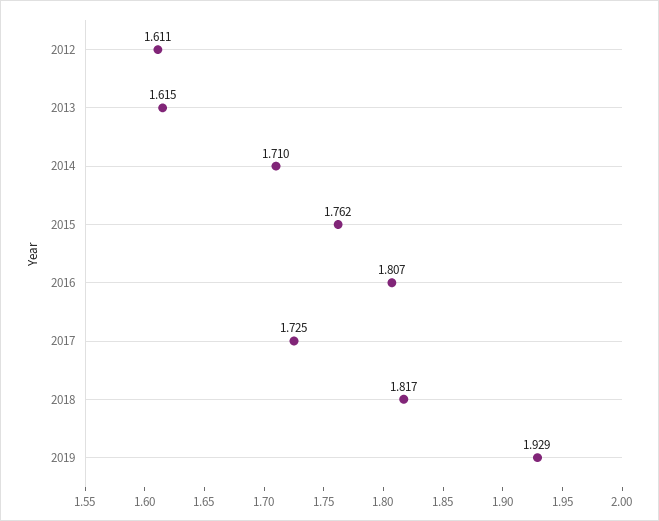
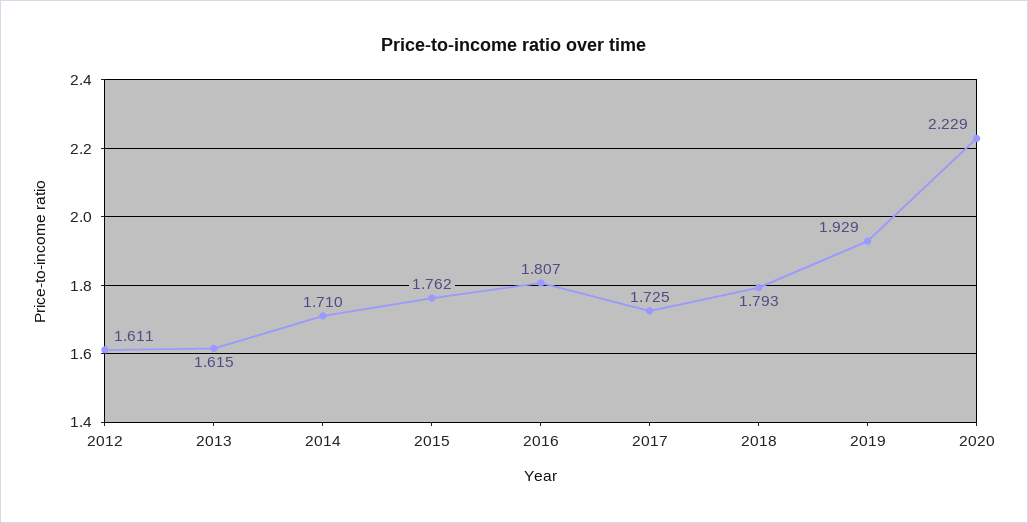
2018: 1.817 -> 1.793
2020: none -> 2.229

